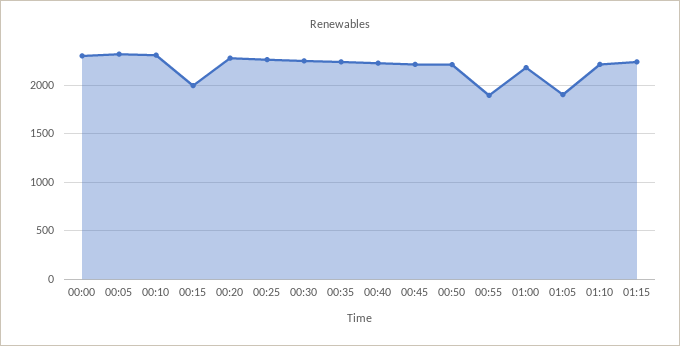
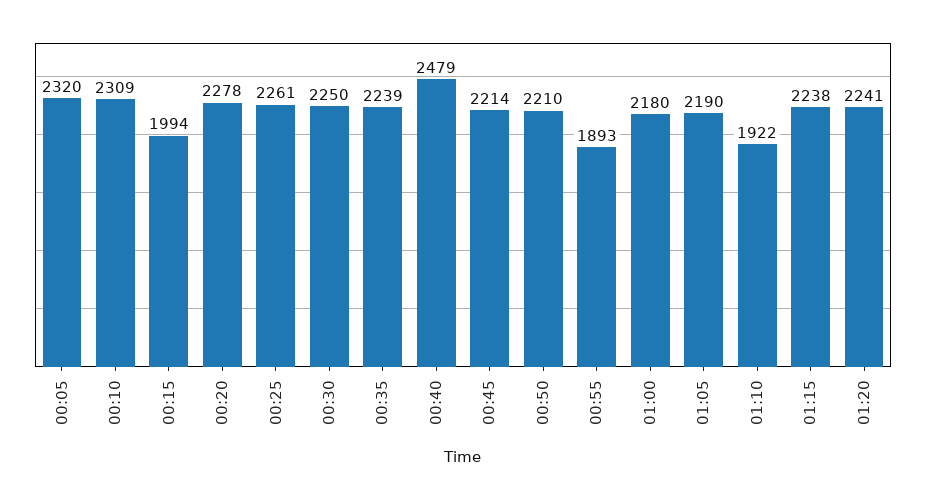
00:00: 2300 -> none
00:40: 2200 -> 2479
01:05: 1900 -> 2190
01:10: 2200 -> 1922
01:20: none -> 2241

